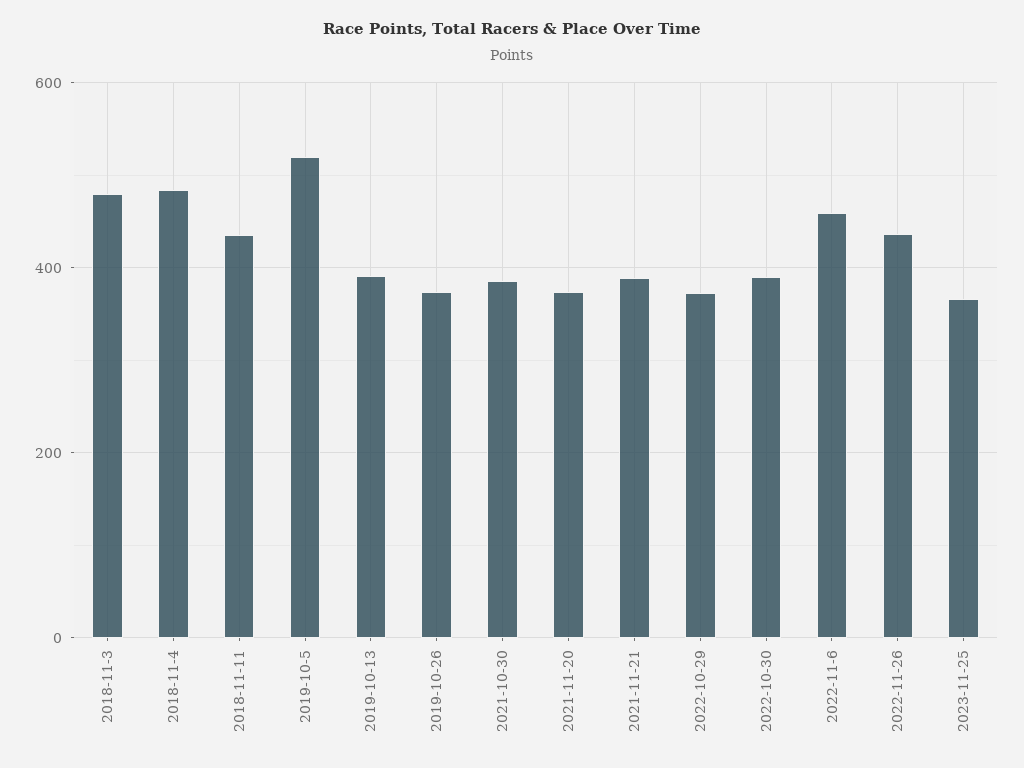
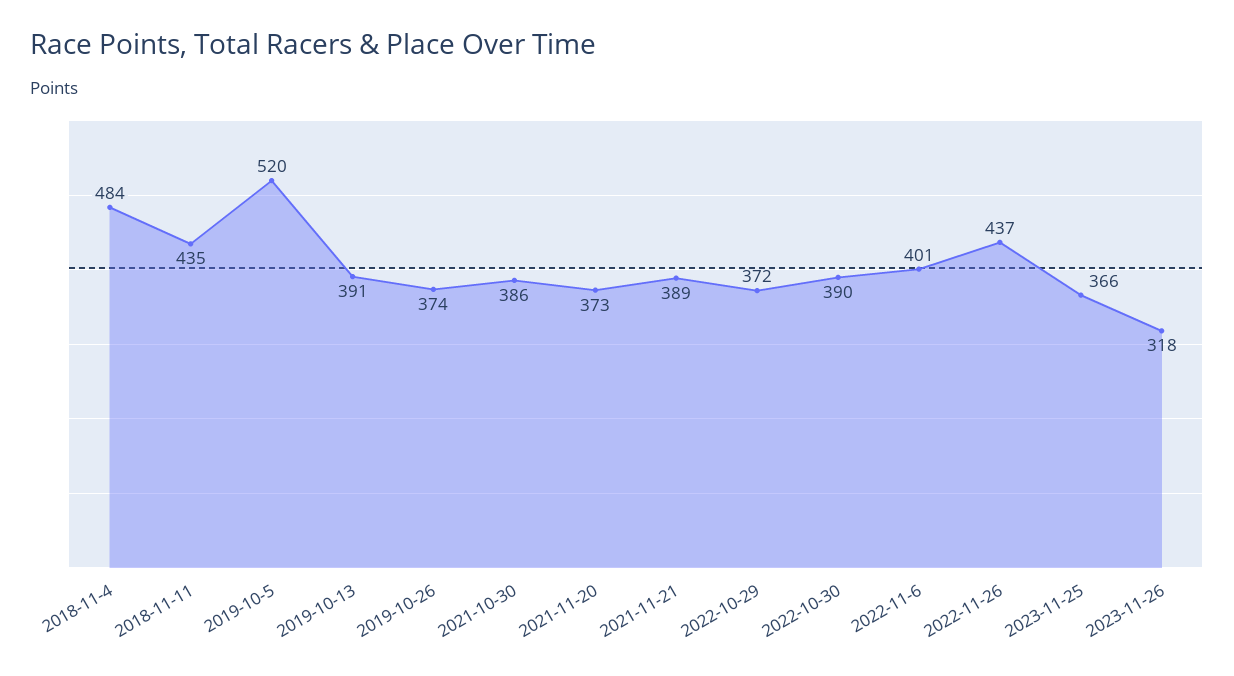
2018-11-3: 480 -> none
2022-11-6: 460 -> 401
2023-11-26: none -> 318

